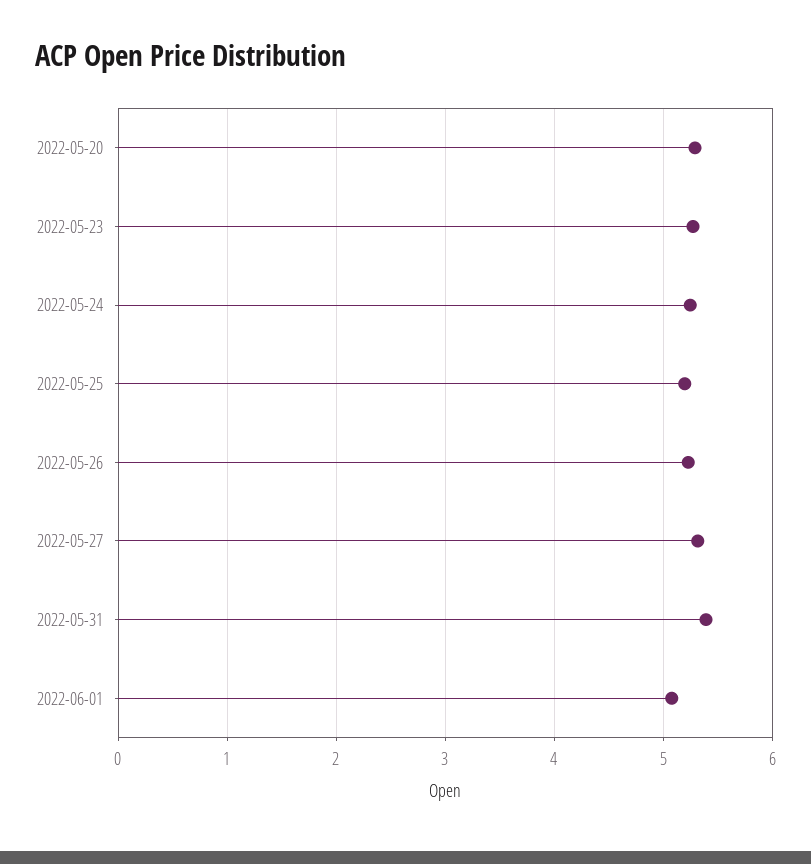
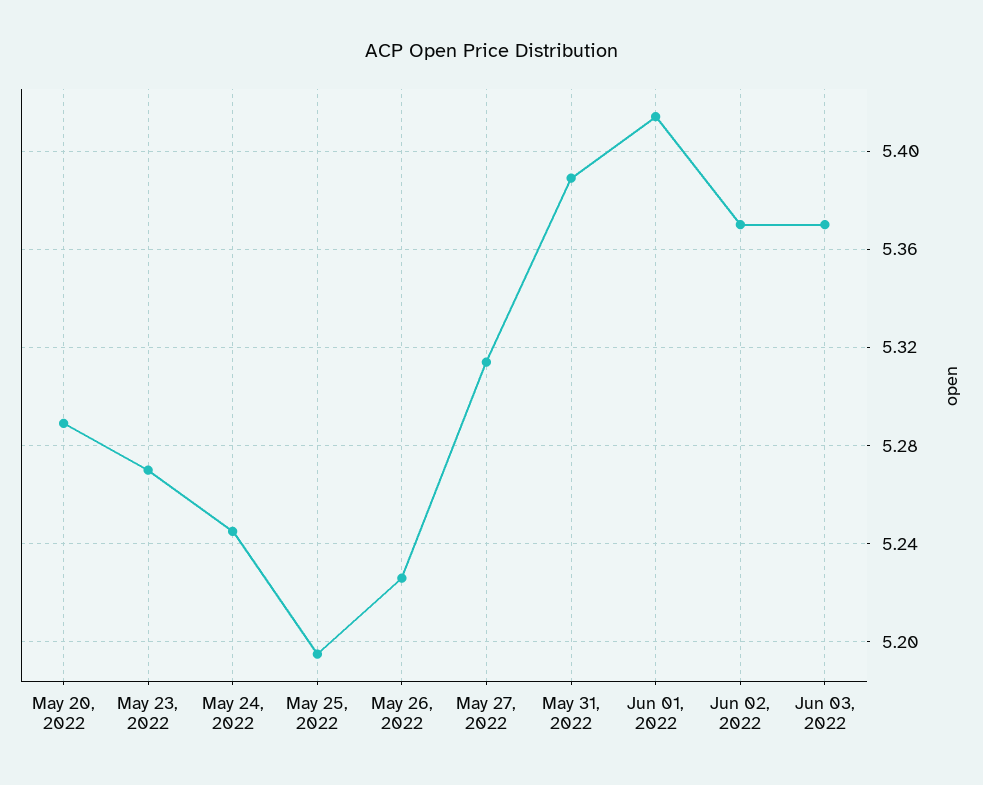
2022-06-01: 5.1 -> 5.415
Jun 02, 2022: none -> 5.37
Jun 03, 2022: none -> 5.37

